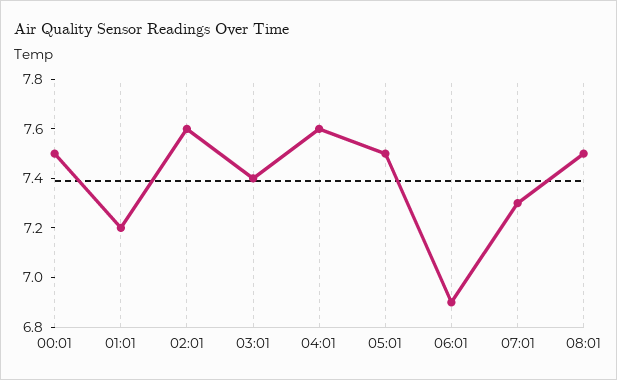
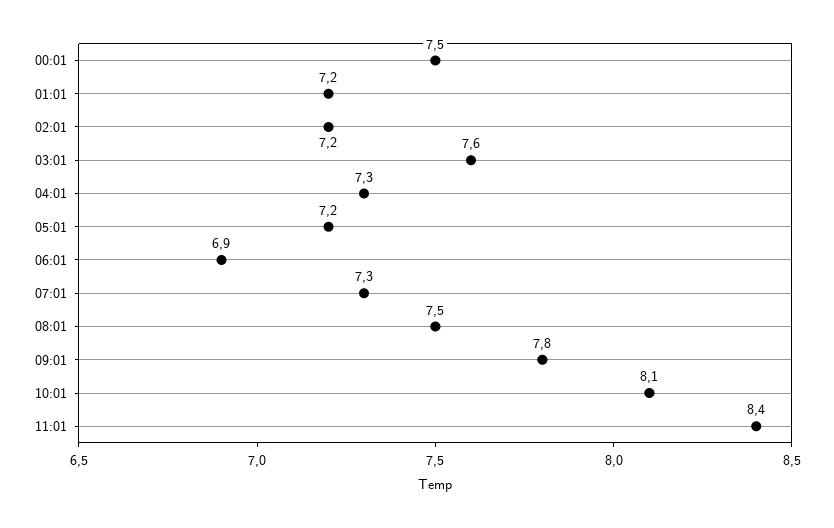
02:01: 7.6 -> 7.2
03:01: 7.4 -> 7.6
04:01: 7.6 -> 7.3
05:01: 7.5 -> 7.2
09:01: none -> 7.8
10:01: none -> 8.1
11:01: none -> 8.4

